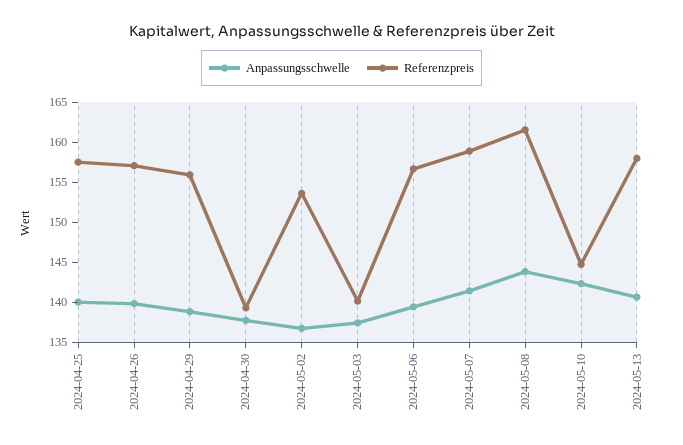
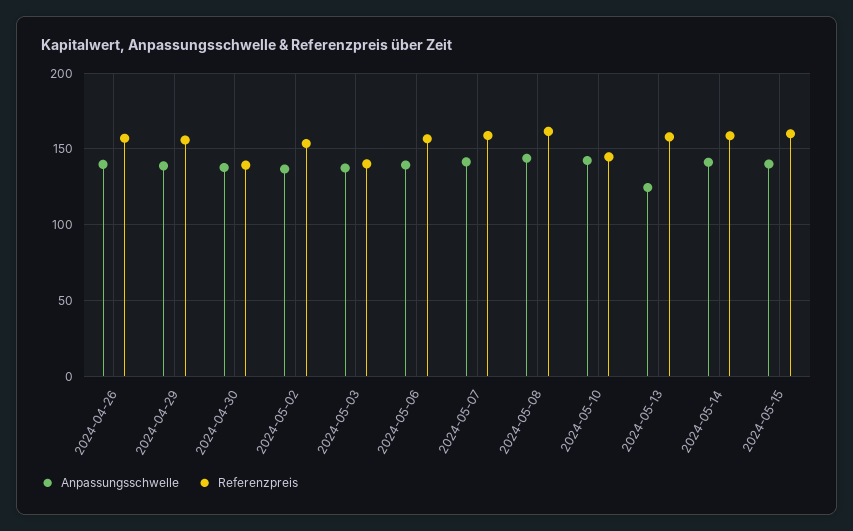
Anpassungsschwelle, 2024-04-25: 140 -> none
Referenzpreis, 2024-04-25: 157.5 -> none
Anpassungsschwelle, 2024-05-13: 140 -> 125
Anpassungsschwelle, 2024-05-14: none -> 140
Referenzpreis, 2024-05-14: none -> 160
Anpassungsschwelle, 2024-05-15: none -> 140
Referenzpreis, 2024-05-15: none -> 160

